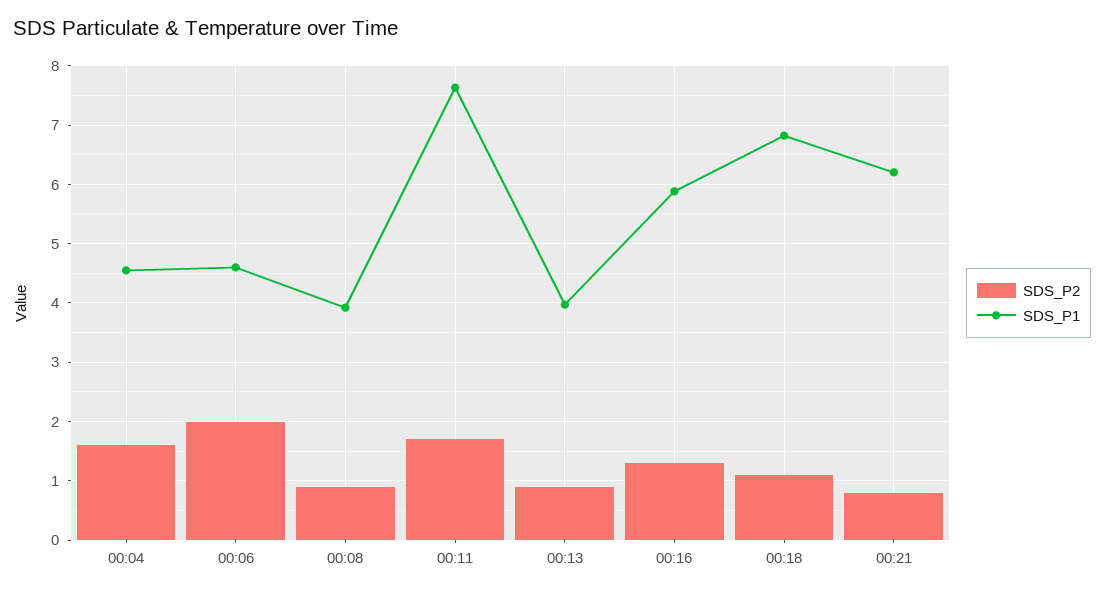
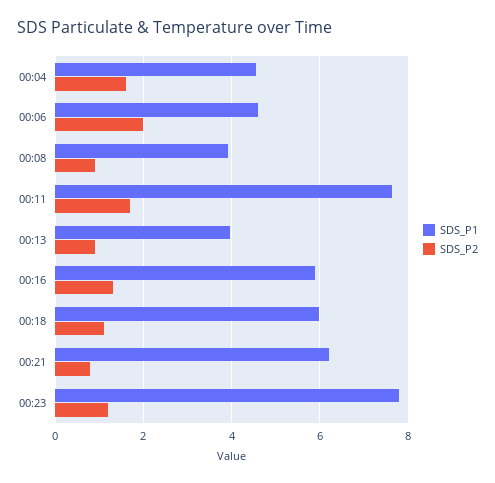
SDS_P1, 00:18: 6.8 -> 6
SDS_P1, 00:23: none -> 7.8
SDS_P2, 00:23: none -> 1.2

